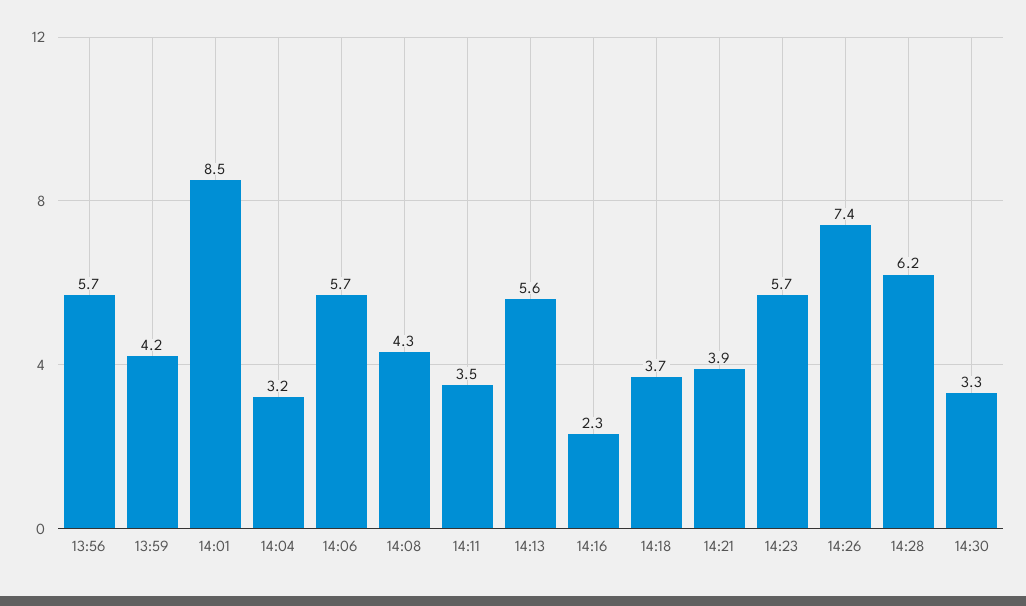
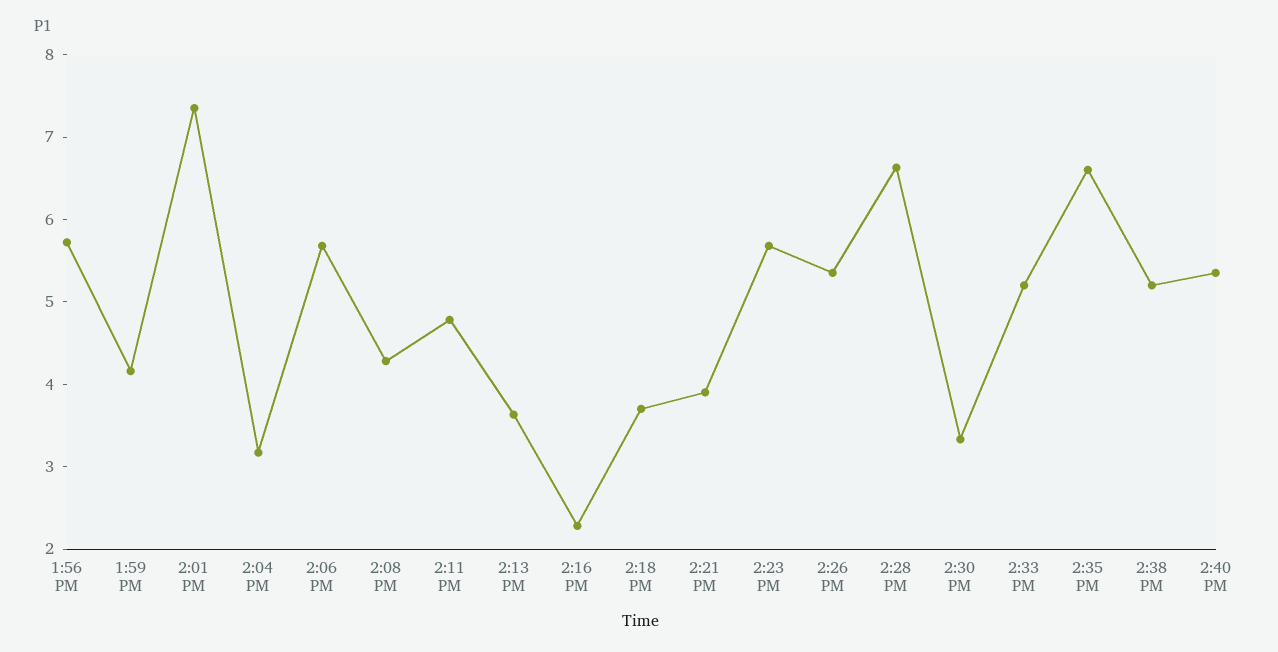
14:01: 8.5 -> 7.4
14:11: 3.5 -> 4.8
14:13: 5.6 -> 3.6
14:26: 7.4 -> 5.4
14:28: 6.2 -> 6.6
2:33 PM: none -> 5.2
2:35 PM: none -> 6.6
2:38 PM: none -> 5.2
2:40 PM: none -> 5.4

